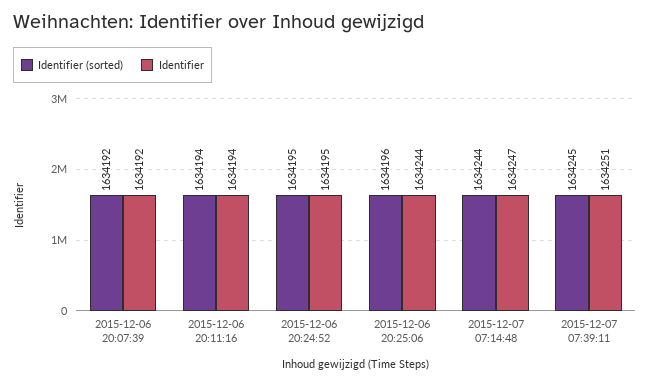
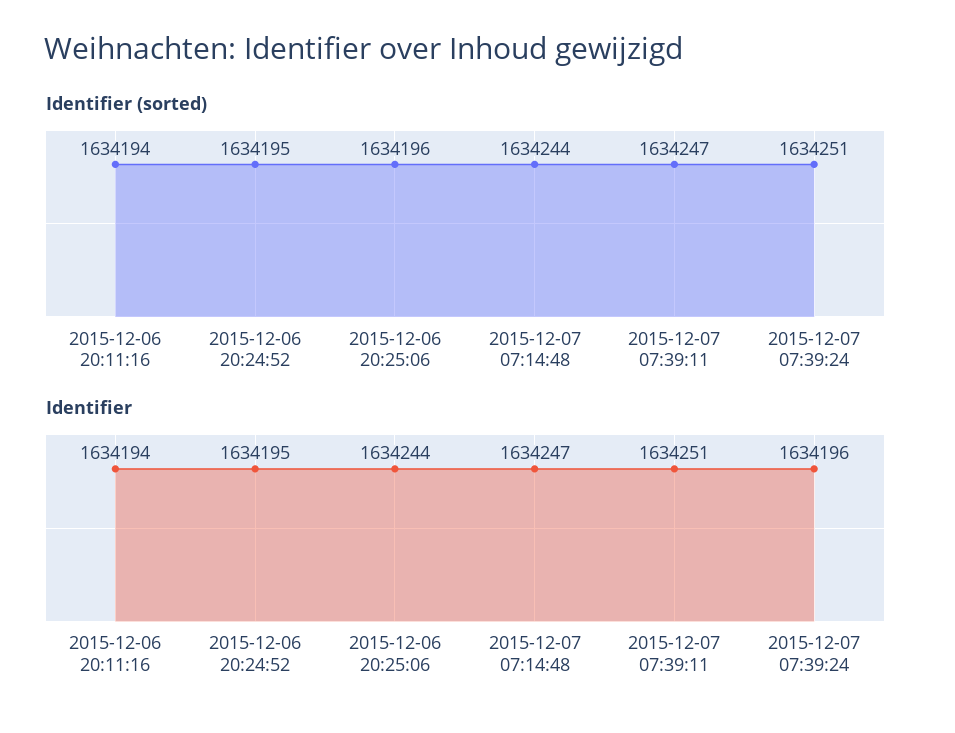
Identifier (sorted), 2015-12-06 20:07:39: 1634192 -> none
Identifier, 2015-12-06 20:07:39: 1634192 -> none
Identifier (sorted), 2015-12-07 07:39:11: 1634245 -> 1634247
Identifier (sorted), 2015-12-07 07:39:24: none -> 1634251
Identifier, 2015-12-07 07:39:24: none -> 1634196

